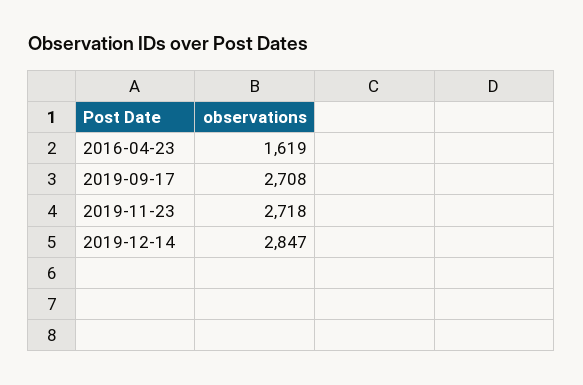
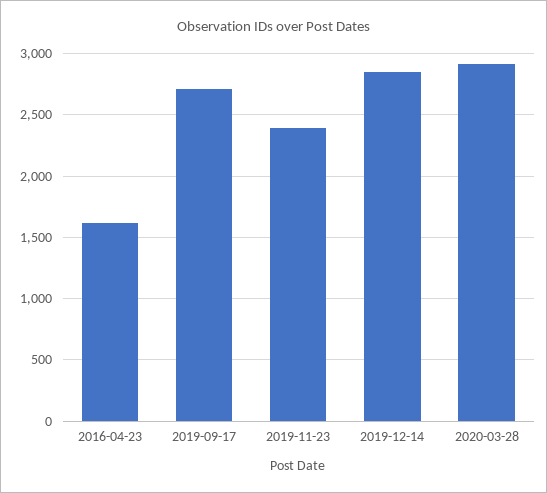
2019-11-23: 2718 -> 2400
2020-03-28: none -> 2900

